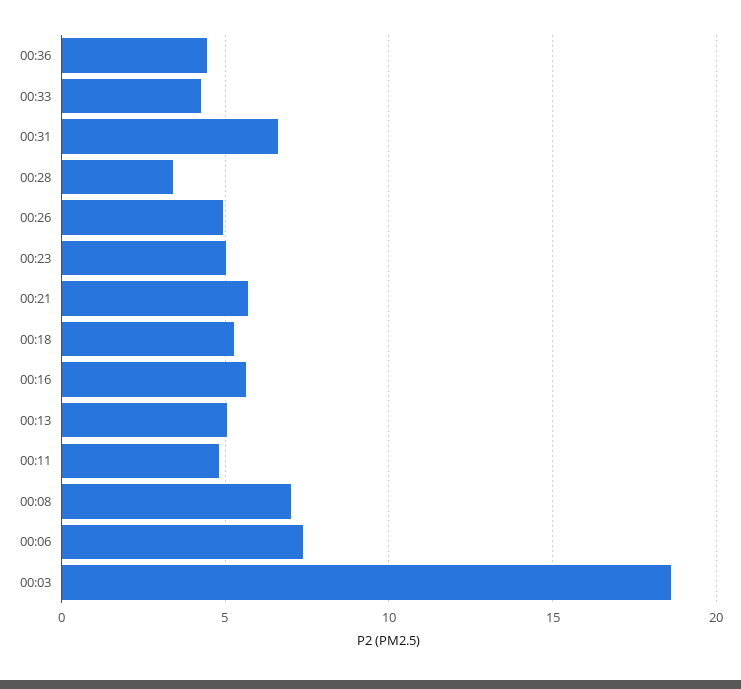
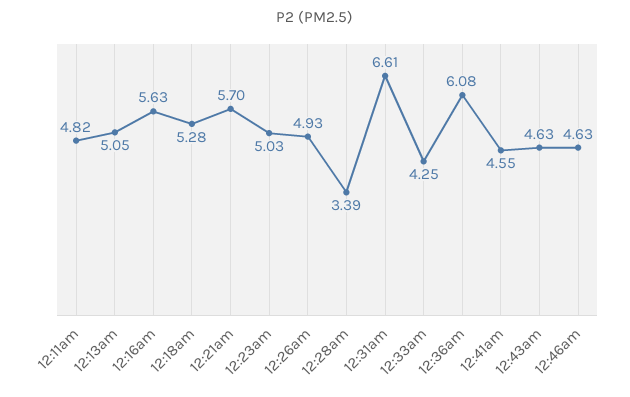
00:36: 4.5 -> 6.08
00:08: 7 -> none
00:06: 7.5 -> none
00:03: 18.5 -> none
12:41am: none -> 4.55
12:43am: none -> 4.63
12:46am: none -> 4.63

